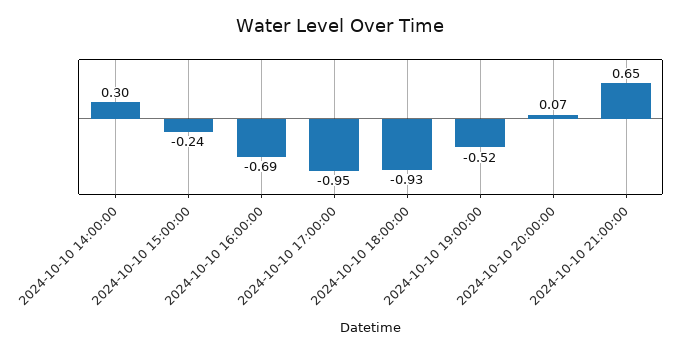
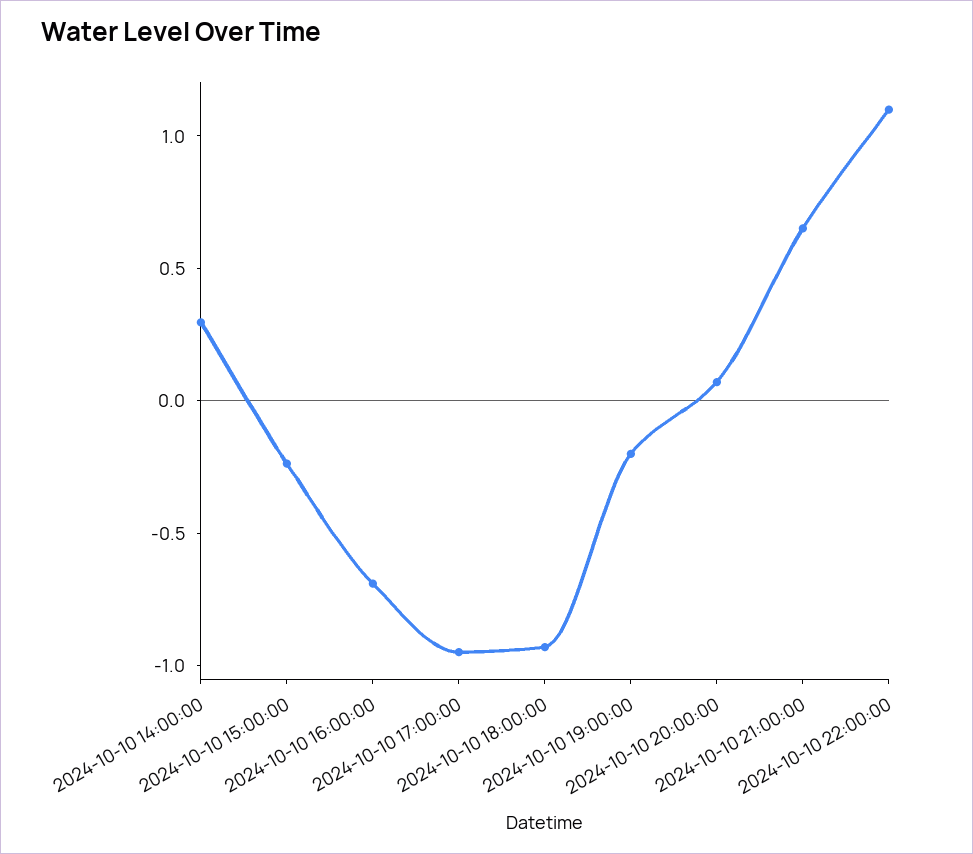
2024-10-10 19:00:00: -0.52 -> -0.2
2024-10-10 22:00:00: none -> 1.1

